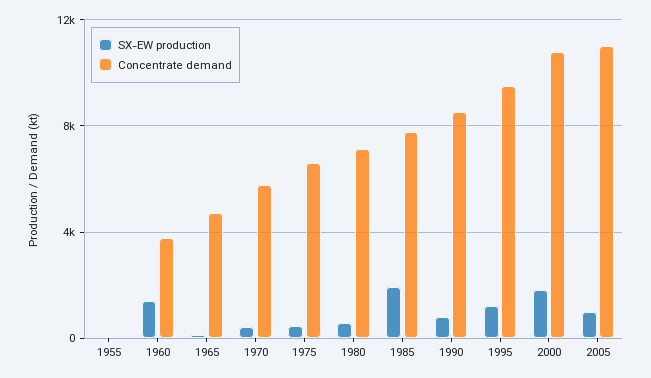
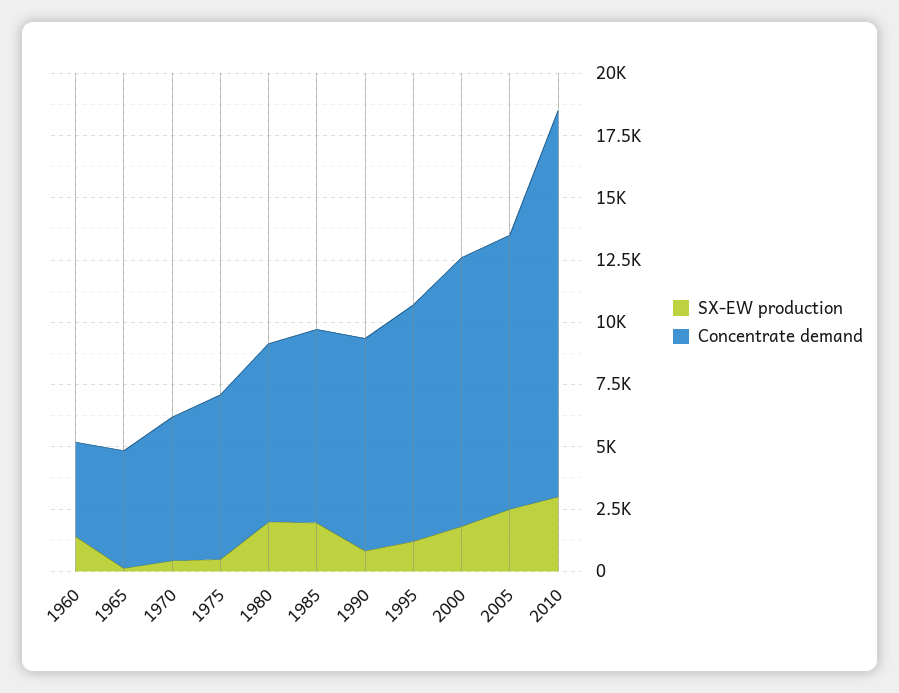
SX-EW production, 1955: 0 -> none
Concentrate demand, 1955: 0 -> none
SX-EW production, 1980: 500 -> 2000
SX-EW production, 2005: 1000 -> 2500
SX-EW production, 2010: none -> 3000
Concentrate demand, 2010: none -> 15500

